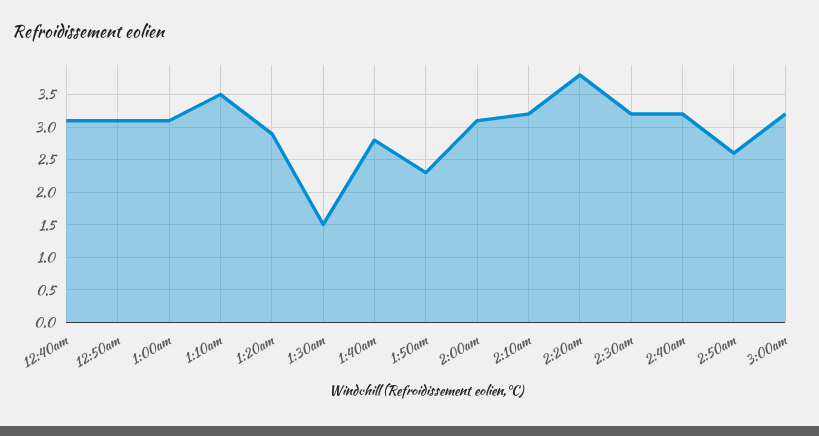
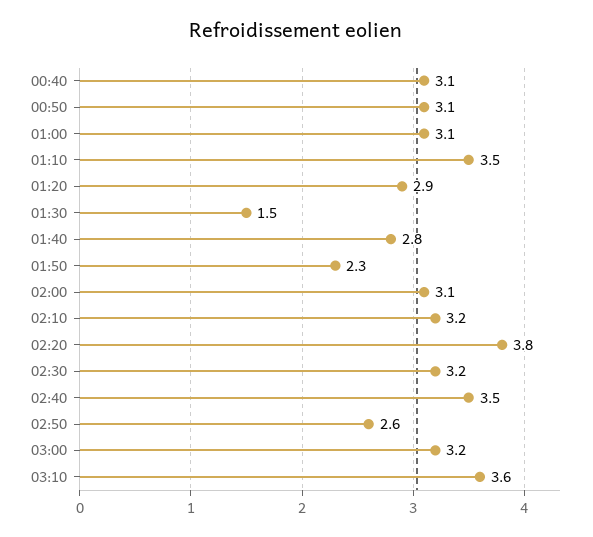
2:40am: 3.2 -> 3.5
03:10: none -> 3.6

